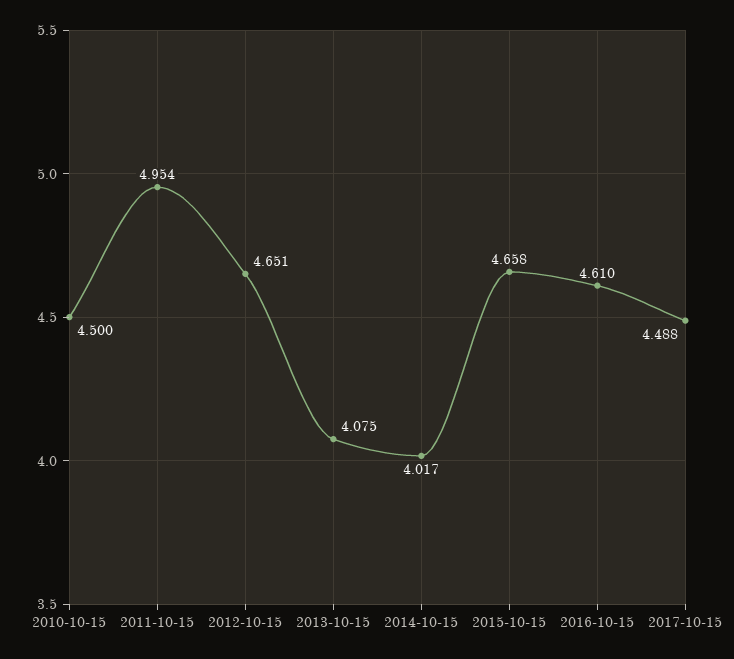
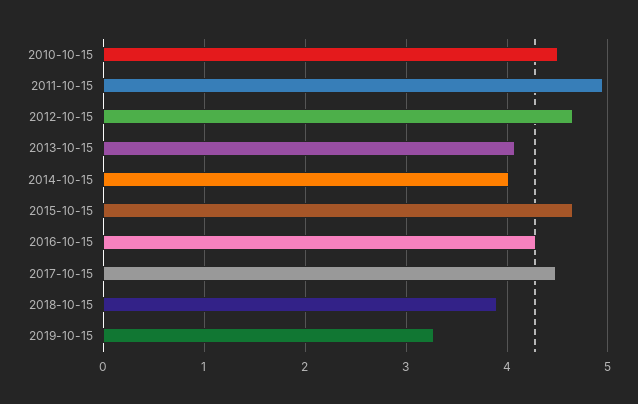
2016-10-15: 4.61 -> 4.3
2018-10-15: none -> 3.9
2019-10-15: none -> 3.3

